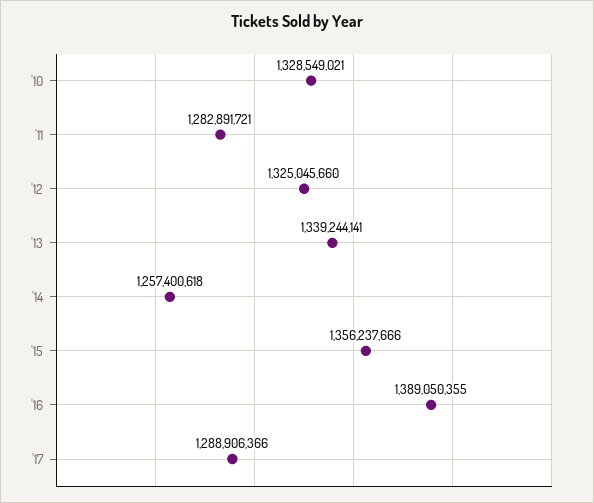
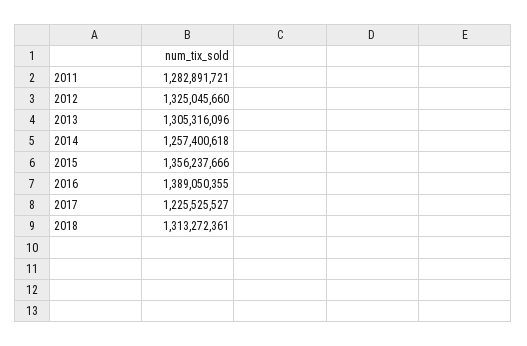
'10: 1328549021 -> none
'13: 1339244141 -> 1305316096
'17: 1288906366 -> 1225525527
2018: none -> 1313272361

